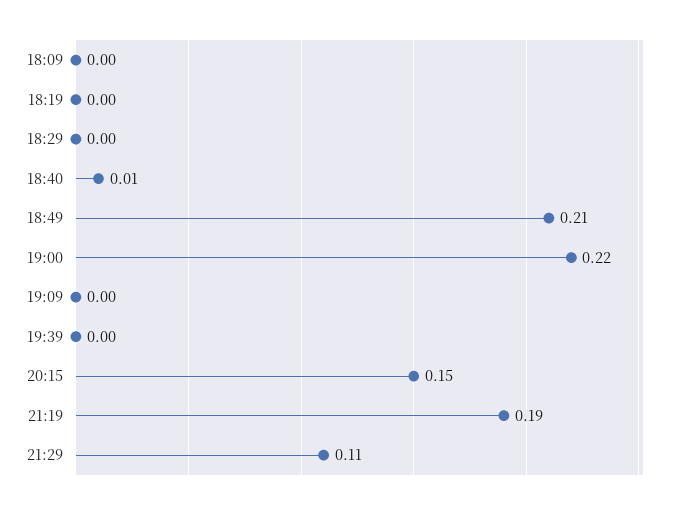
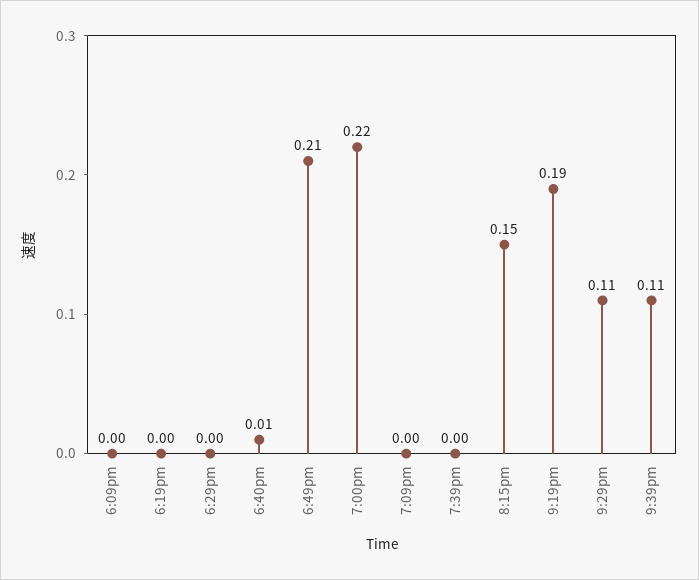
9:39pm: none -> 0.11

